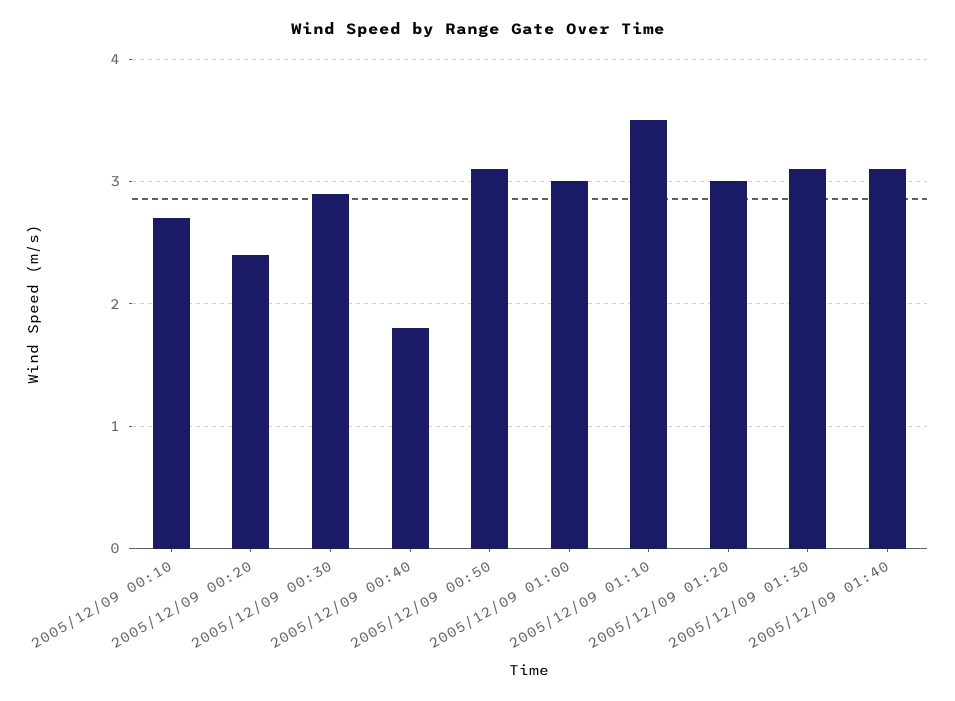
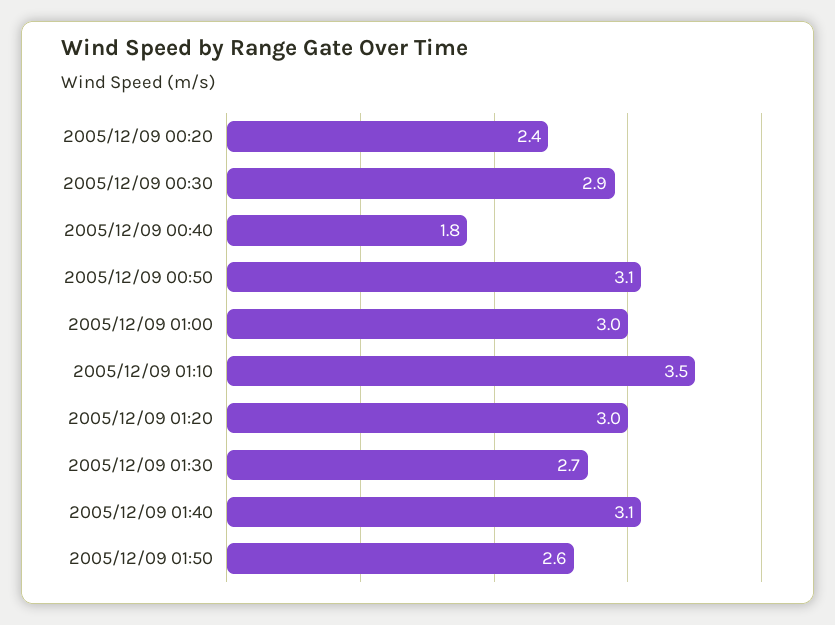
2005/12/09 00:10: 2.7 -> none
2005/12/09 01:30: 3.1 -> 2.7
2005/12/09 01:50: none -> 2.6

